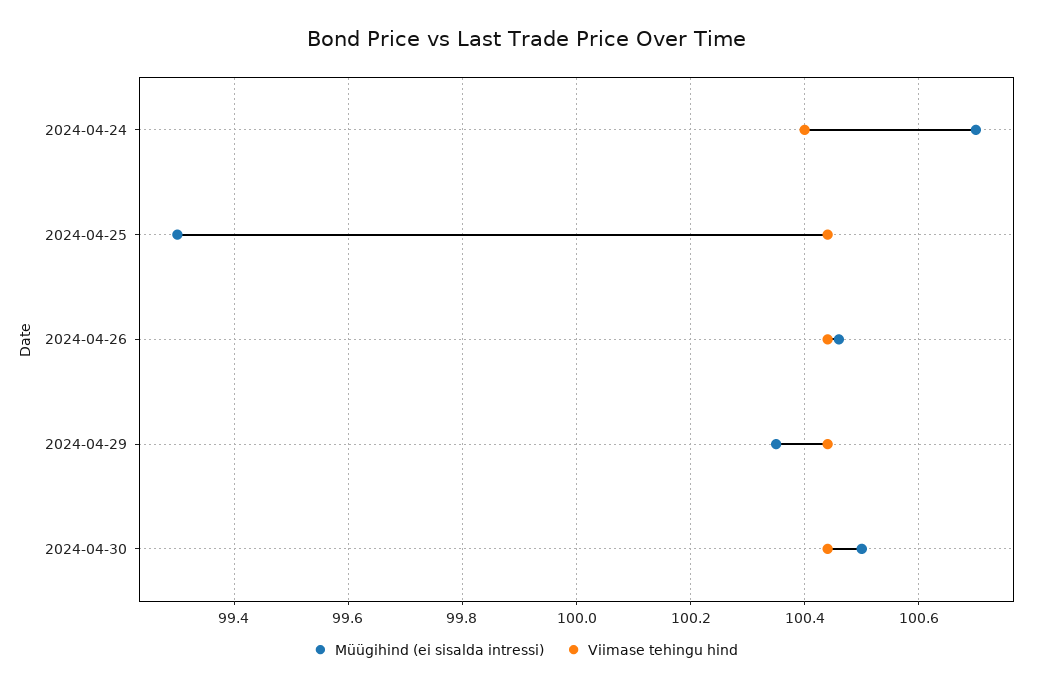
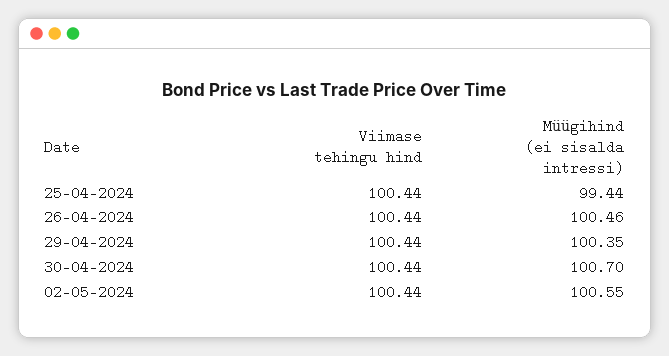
Müügihind (ei sisalda intressi), 2024-04-24: 100.7 -> none
Viimase tehingu hind, 2024-04-24: 100.4 -> none
Müügihind (ei sisalda intressi), 2024-04-25: 99.3 -> 99.44
Müügihind (ei sisalda intressi), 2024-04-30: 100.5 -> 100.7
Viimase tehingu hind, 02-05-2024: none -> 100.44
Müügihind (ei sisalda intressi), 02-05-2024: none -> 100.55

